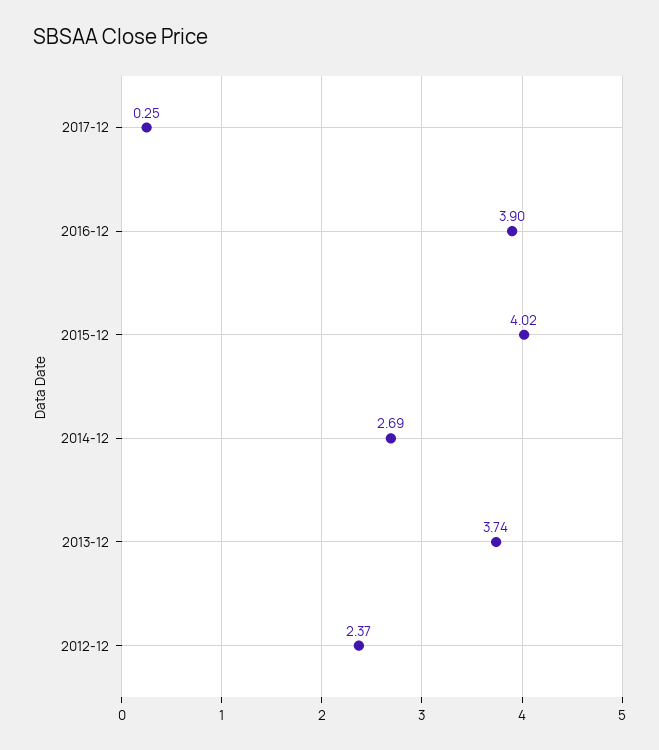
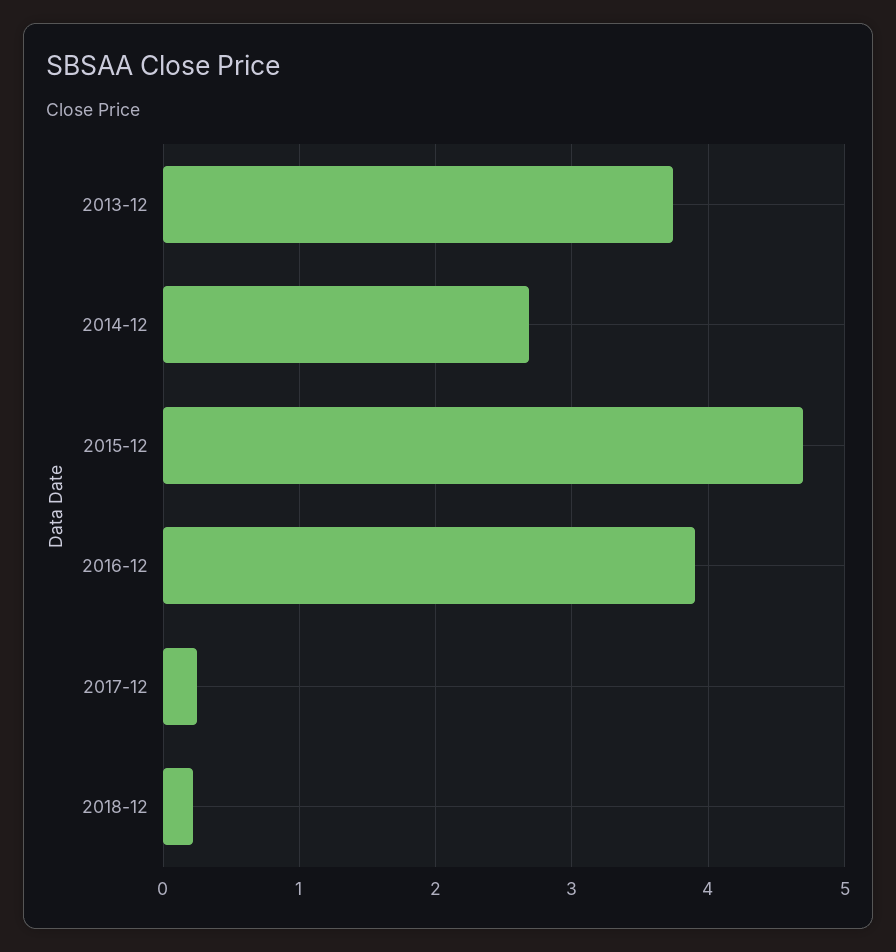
2015-12: 4.02 -> 4.7
2012-12: 2.37 -> none
2018-12: none -> 0.2

